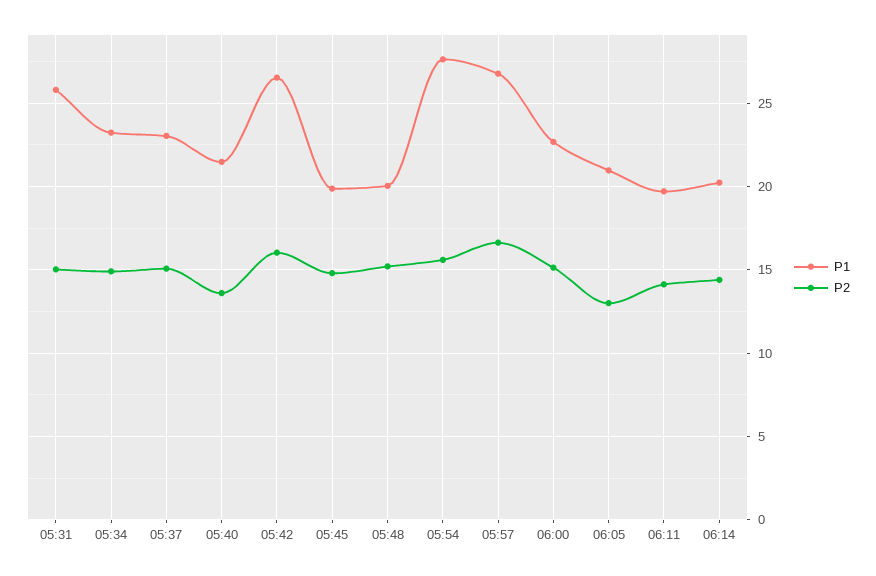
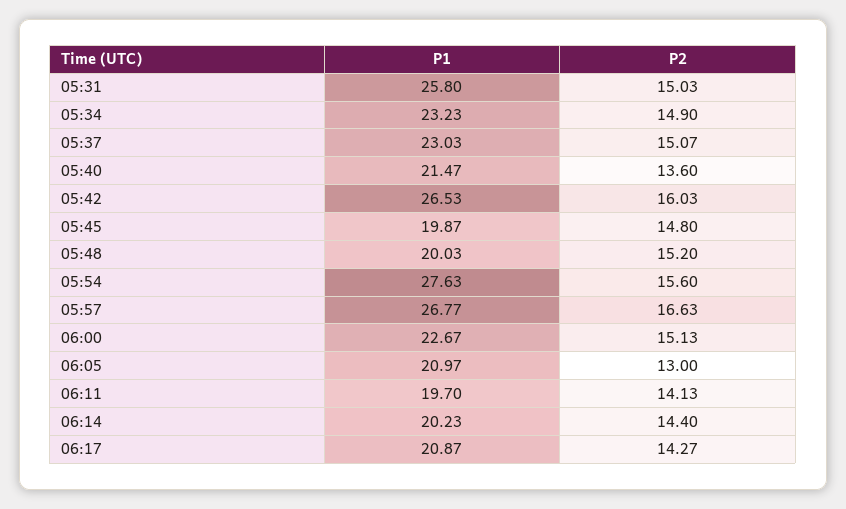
P1, 06:17: none -> 20.87
P2, 06:17: none -> 14.27

